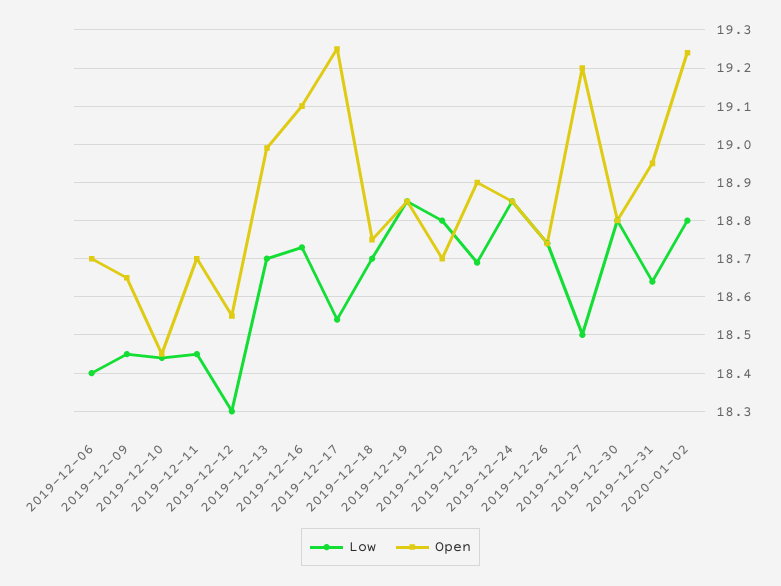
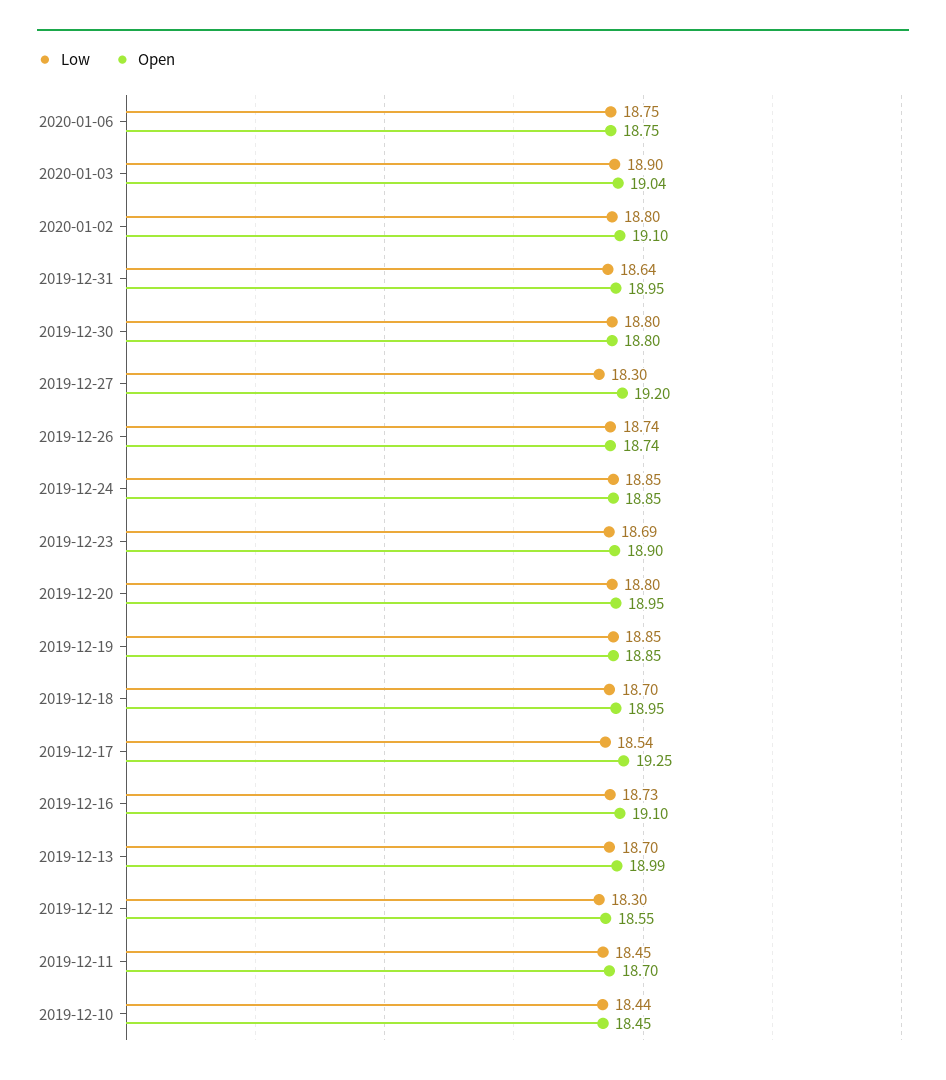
Low, 2019-12-06: 18.4 -> none
Open, 2019-12-06: 18.7 -> none
Low, 2019-12-09: 18.45 -> none
Open, 2019-12-09: 18.65 -> none
Open, 2019-12-18: 18.75 -> 18.95
Open, 2019-12-20: 18.7 -> 18.95
Low, 2019-12-27: 18.5 -> 18.3
Open, 2020-01-02: 19.25 -> 19.1
Low, 2020-01-06: none -> 18.75
Open, 2020-01-06: none -> 18.75
Low, 2020-01-03: none -> 18.9
Open, 2020-01-03: none -> 19.04

